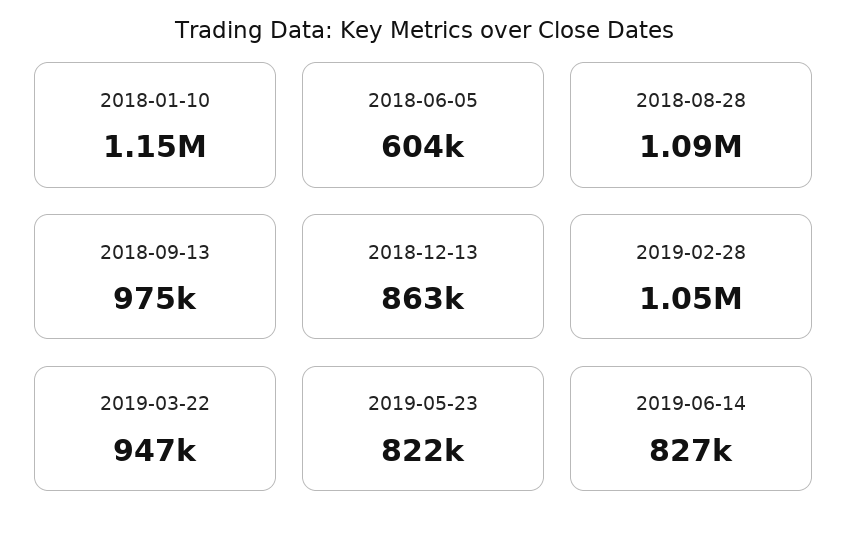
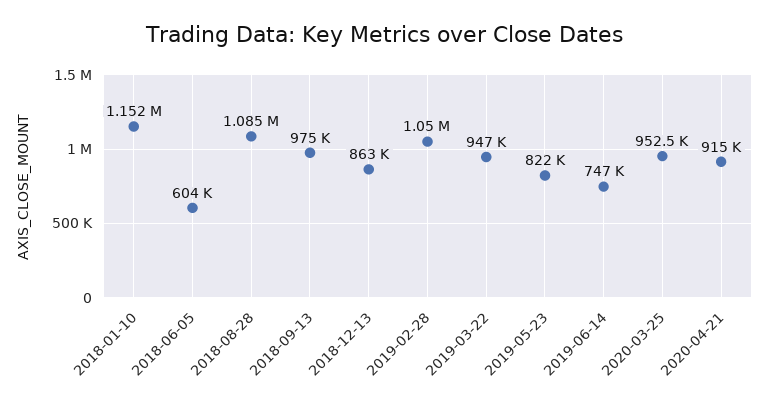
2019-06-14: 827000 -> 747000
2020-03-25: none -> 952500
2020-04-21: none -> 915000

